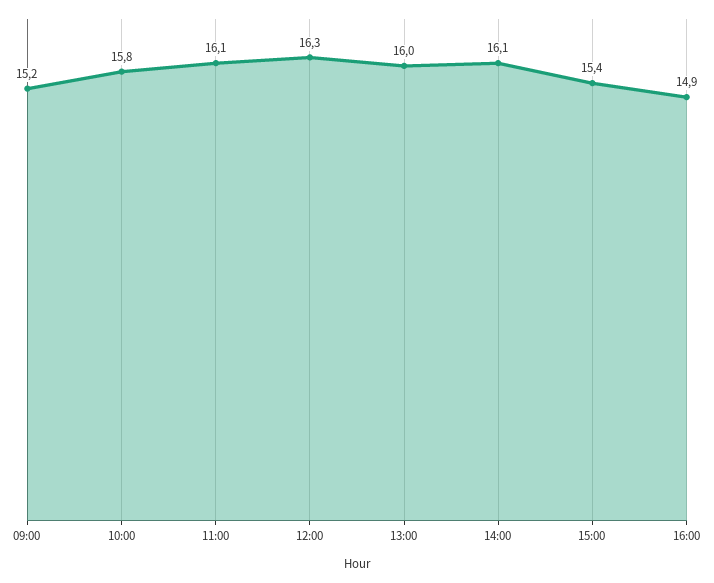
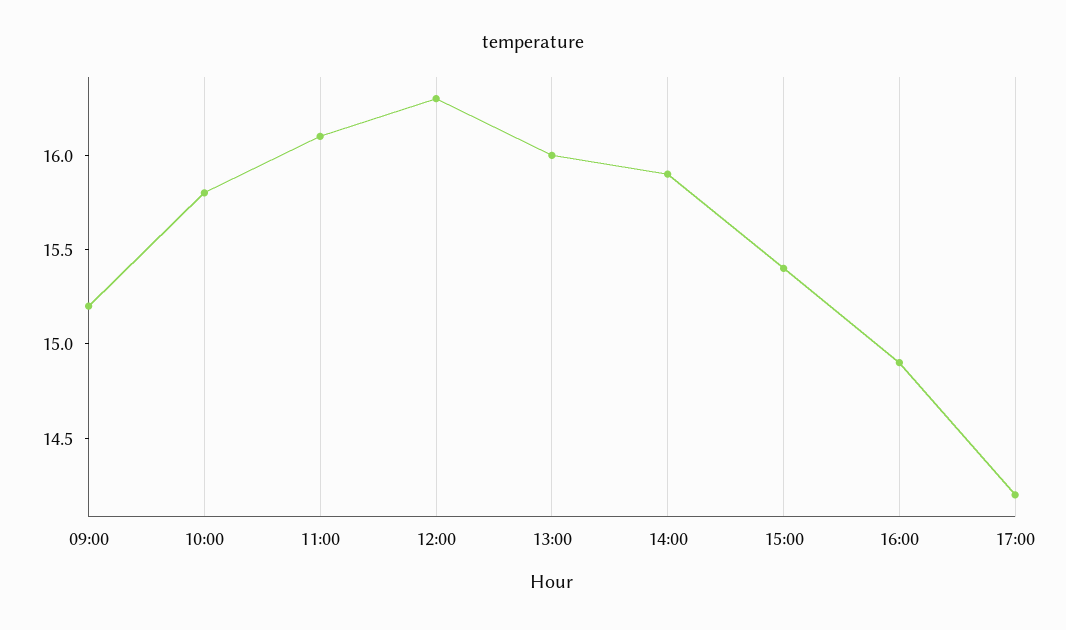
14:00: 16.1 -> 15.9
17:00: none -> 14.2

